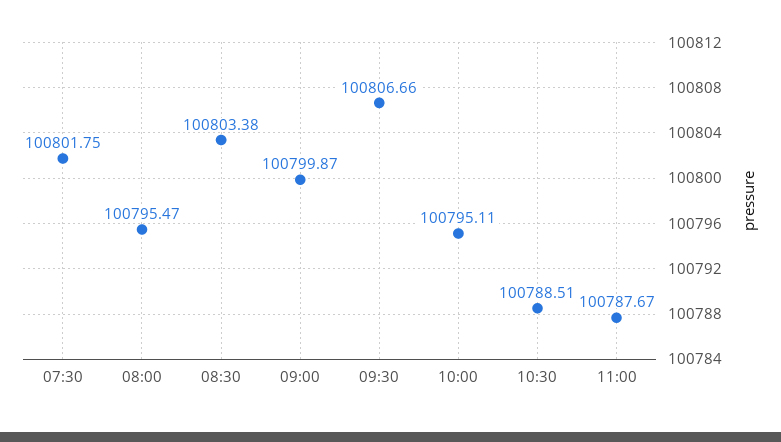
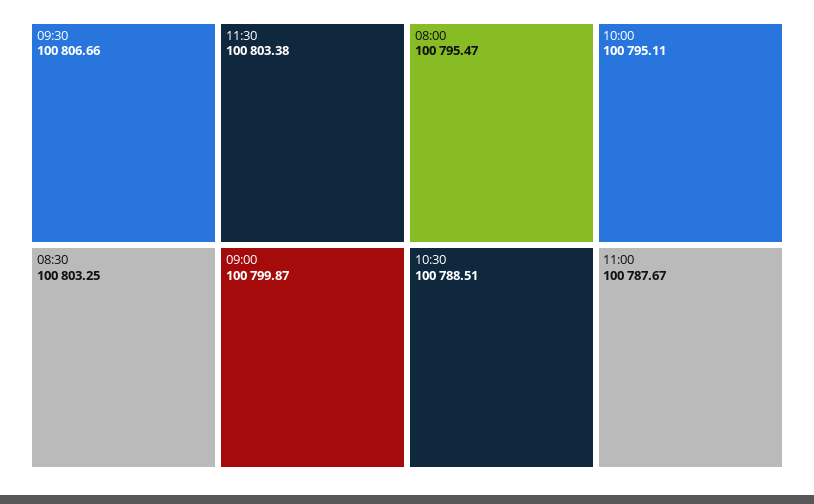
07:30: 100801.75 -> none
08:30: 100803.38 -> 100803.25
11:30: none -> 100803.38

